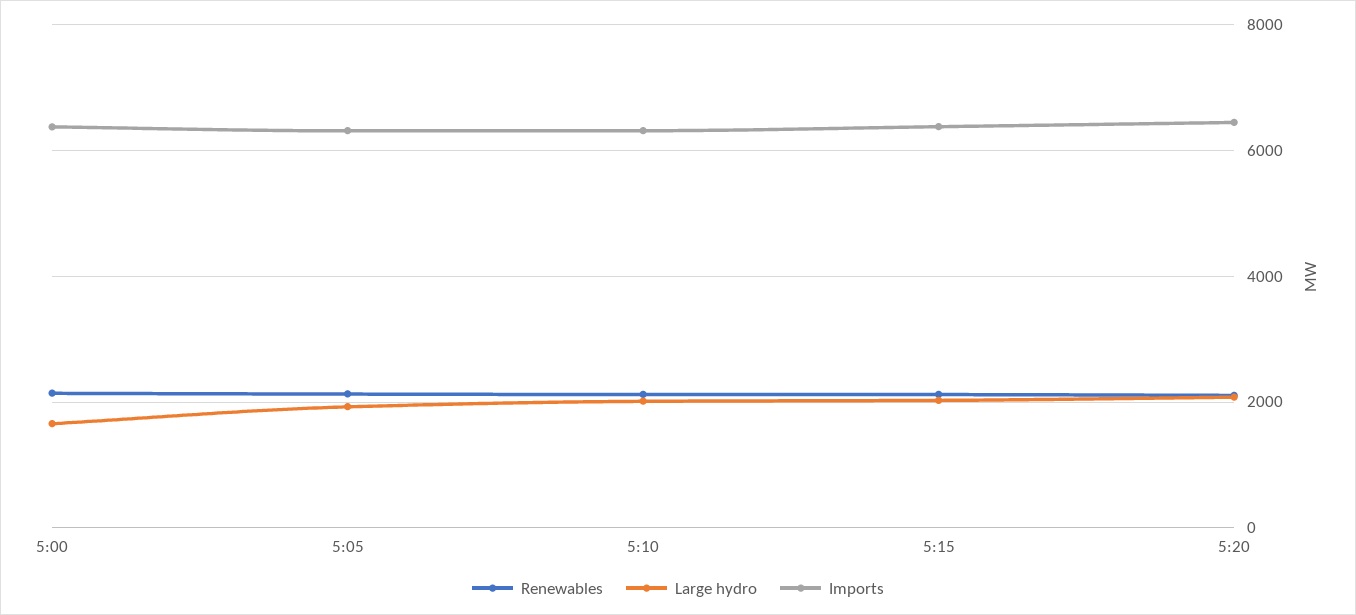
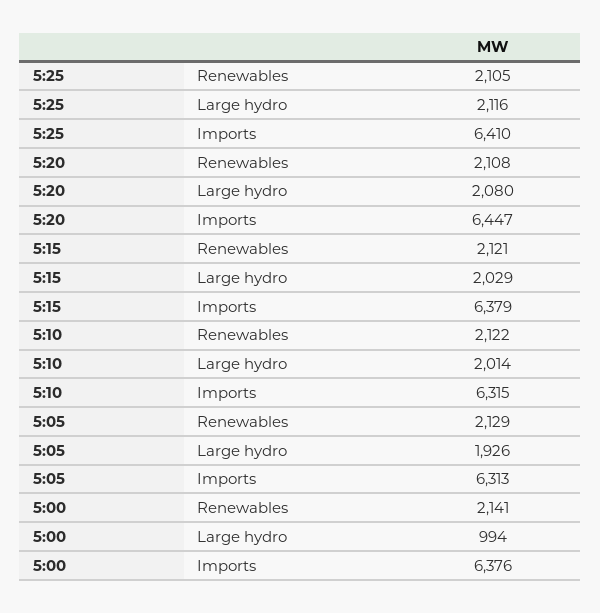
Large hydro, 5:00: 1600 -> 994
Renewables, 5:25: none -> 2105
Large hydro, 5:25: none -> 2116
Imports, 5:25: none -> 6410

